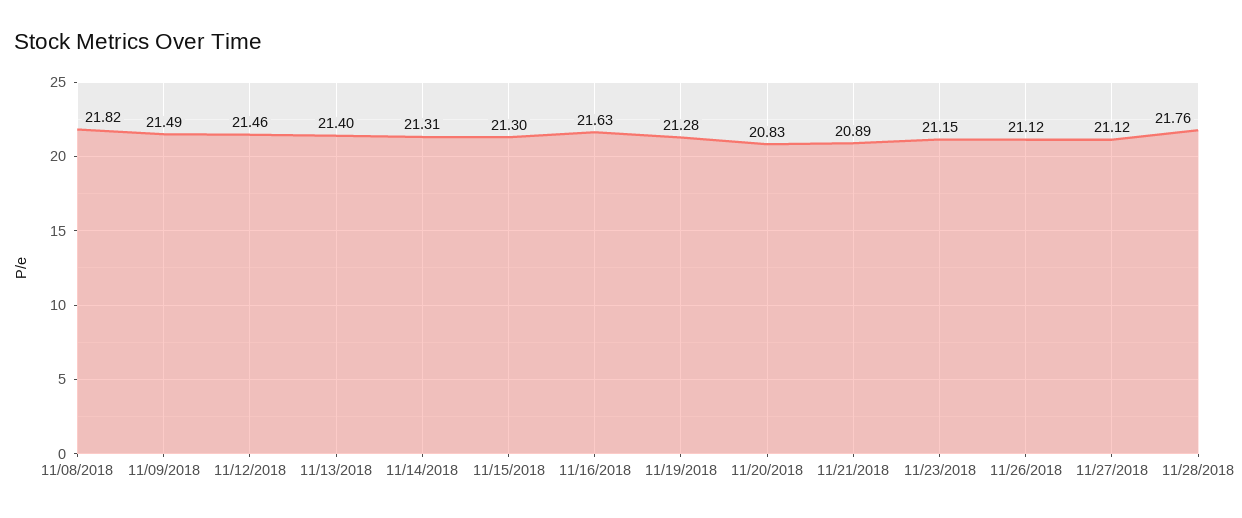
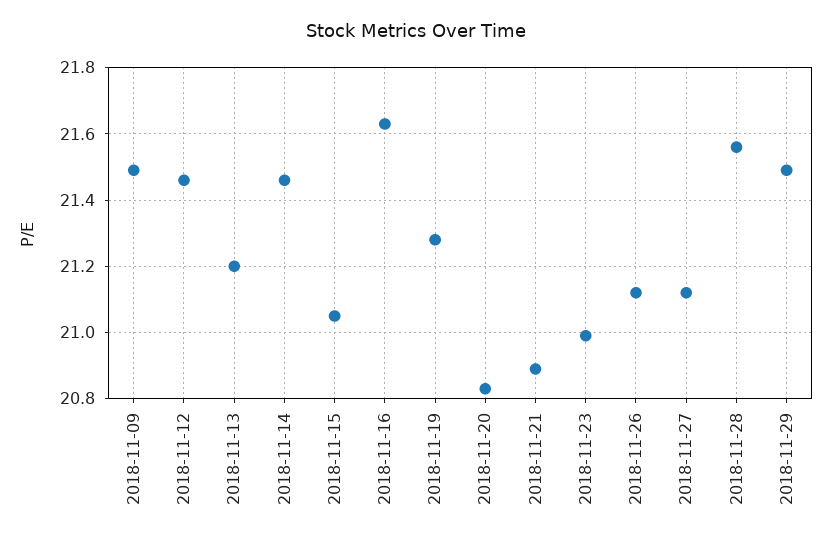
11/08/2018: 21.82 -> none
11/13/2018: 21.4 -> 21.2
11/14/2018: 21.31 -> 21.45
11/15/2018: 21.3 -> 21.05
11/23/2018: 21.15 -> 21
11/28/2018: 21.76 -> 21.55
2018-11-29: none -> 21.5

